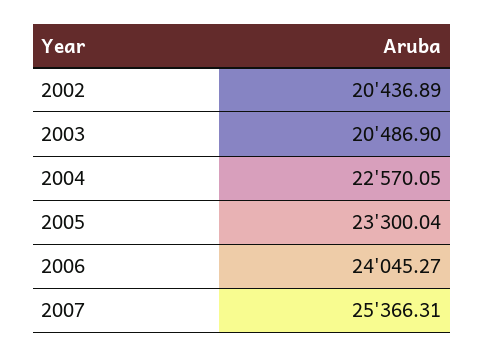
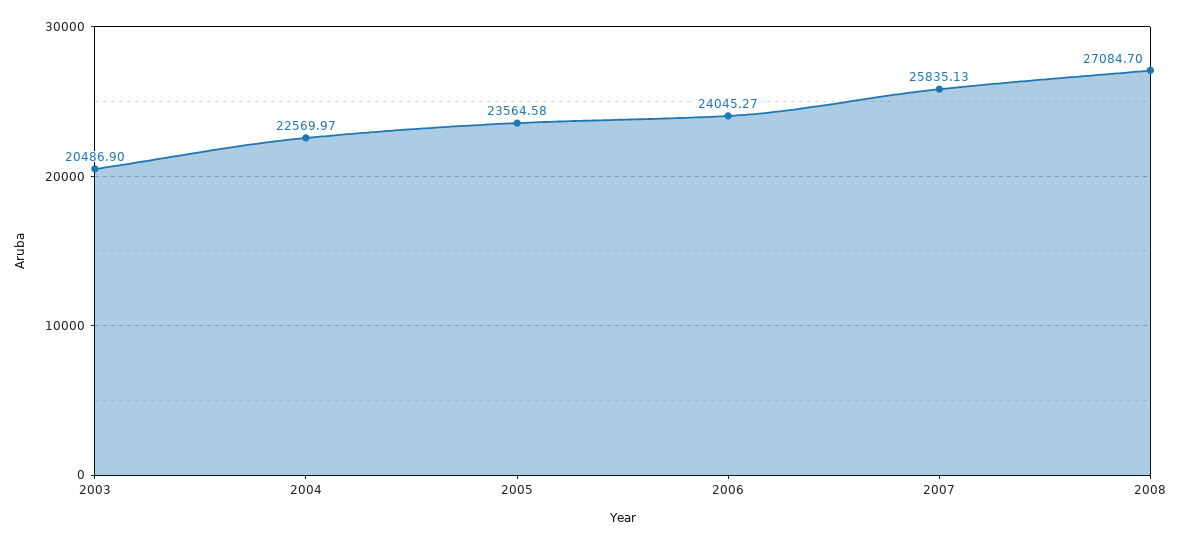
2002: 20436.89 -> none
2004: 22570.05 -> 22569.97
2005: 23300.04 -> 23564.58
2007: 25366.31 -> 25835.13
2008: none -> 27084.7

